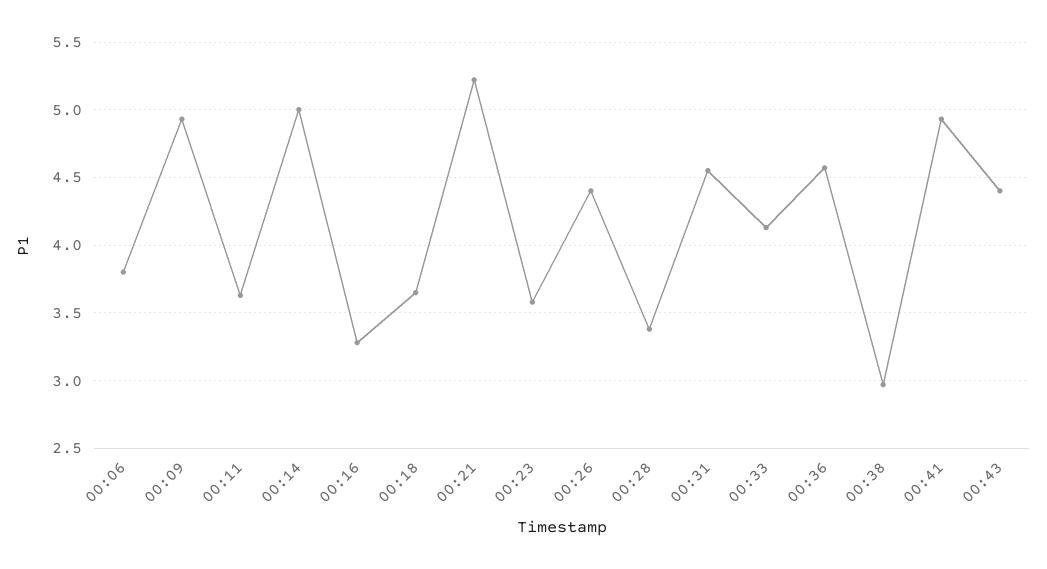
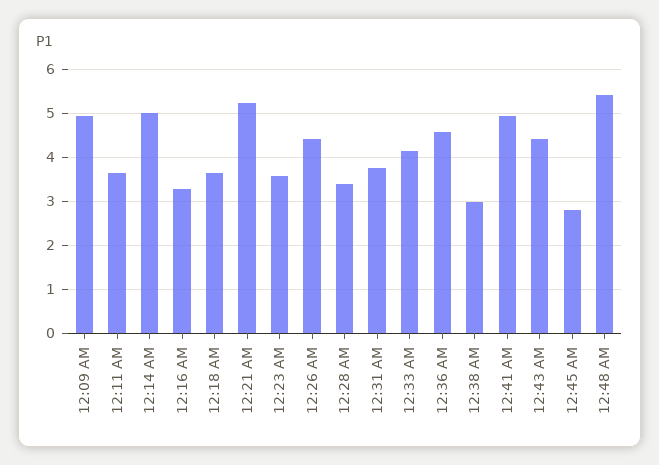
00:06: 3.8 -> none
00:31: 4.55 -> 3.8
12:45 AM: none -> 2.8
12:48 AM: none -> 5.4

